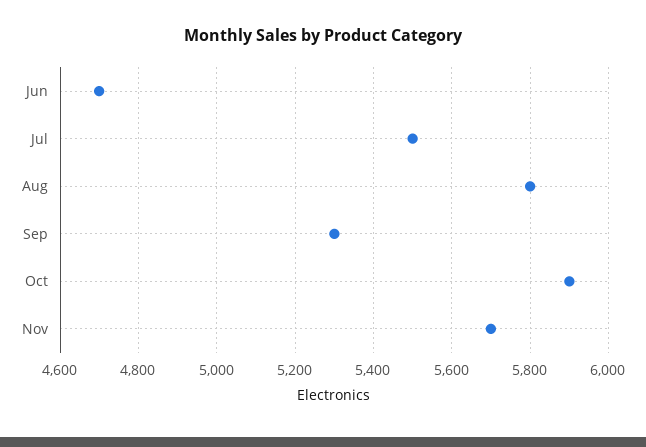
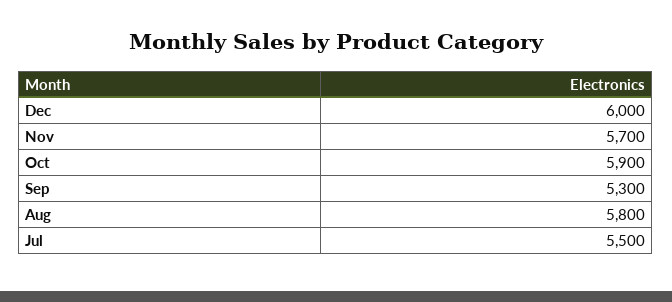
Jun: 4700 -> none
Dec: none -> 6000

